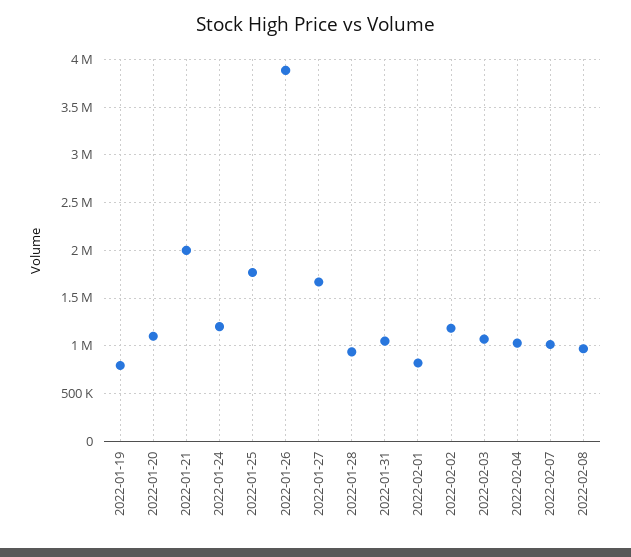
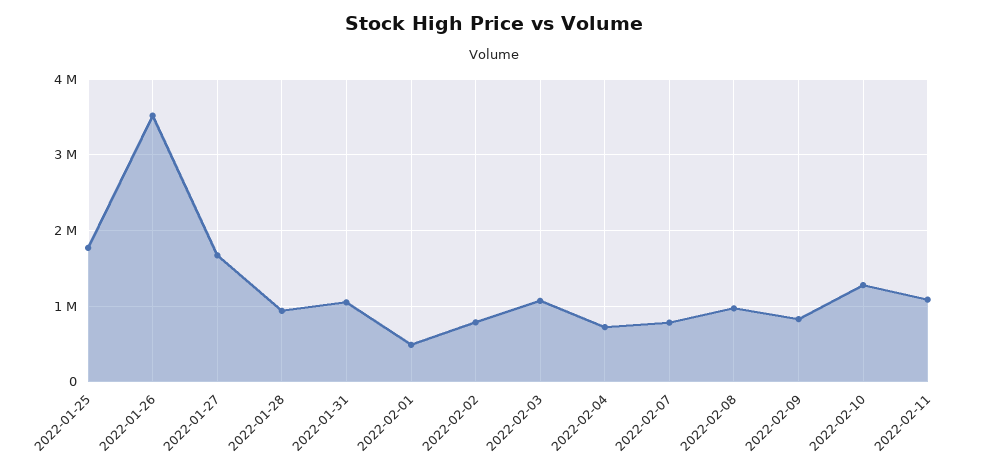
2022-01-19: 800000 -> none
2022-01-20: 1100000 -> none
2022-01-21: 2000000 -> none
2022-01-24: 1200000 -> none
2022-01-26: 3900000 -> 3500000
2022-02-01: 800000 -> 500000
2022-02-02: 1200000 -> 800000
2022-02-04: 1000000 -> 700000
2022-02-07: 1000000 -> 800000
2022-02-09: none -> 800000
2022-02-10: none -> 1300000
2022-02-11: none -> 1100000

